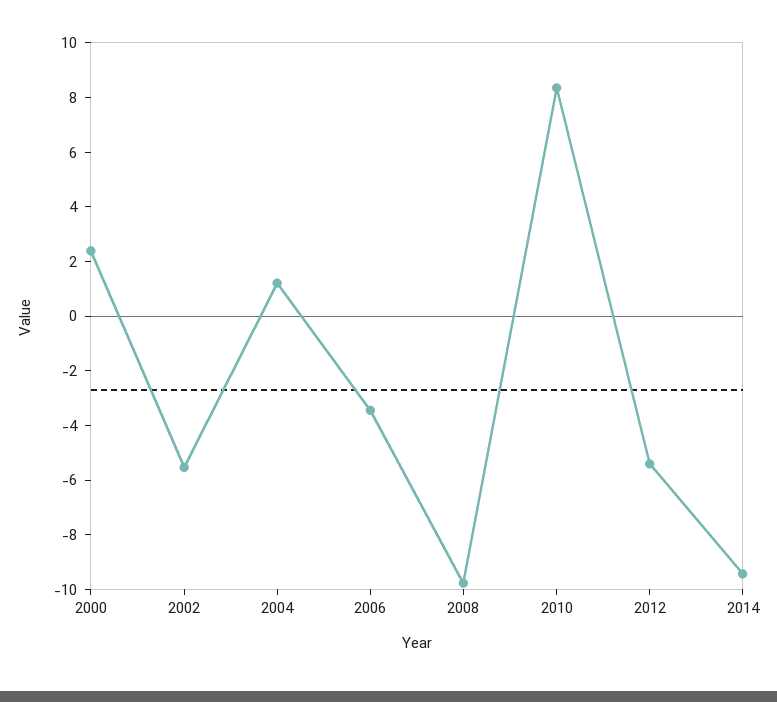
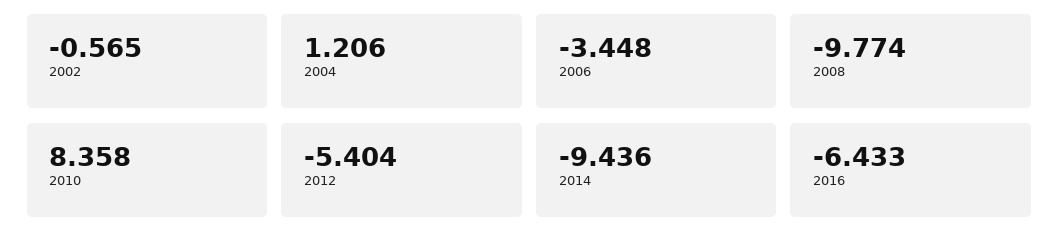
2000: 2.5 -> none
2002: -5.5 -> -0.565
2016: none -> -6.433

